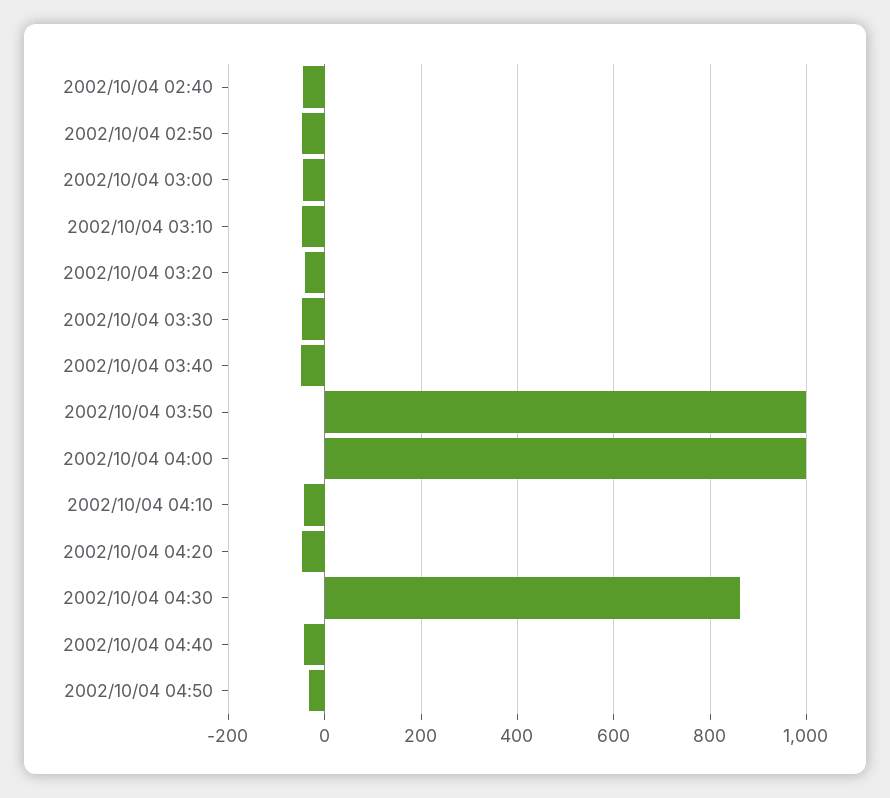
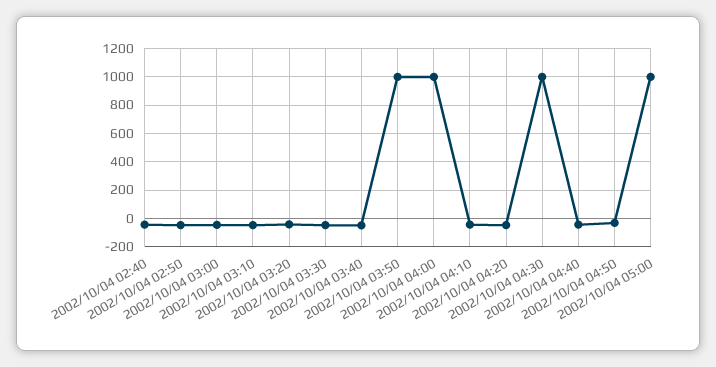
2002/10/04 04:30: 860 -> 1000
2002/10/04 05:00: none -> 1000

